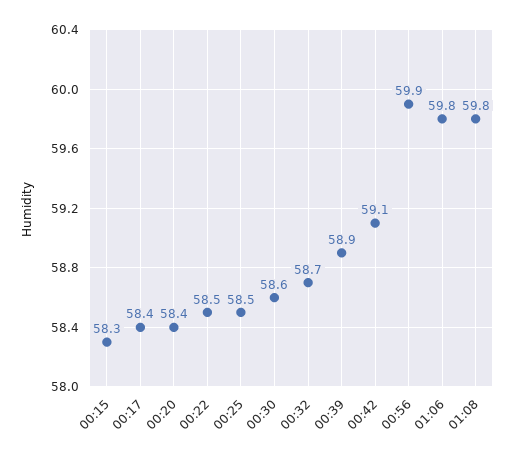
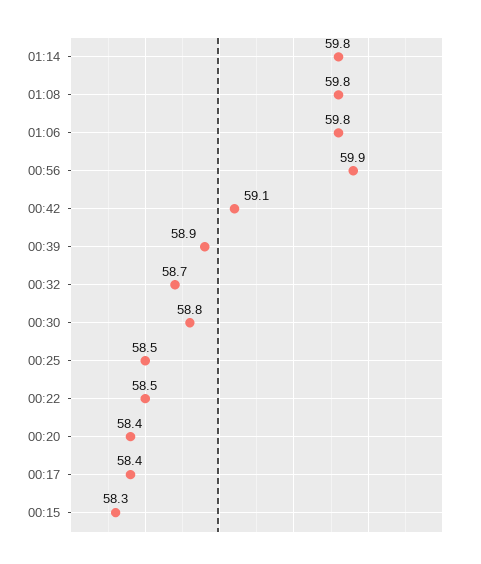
00:30: 58.6 -> 58.8
01:14: none -> 59.8

